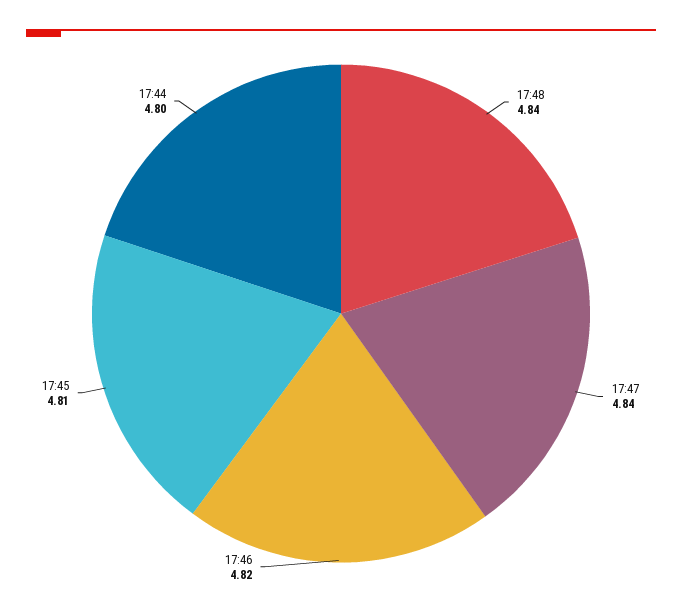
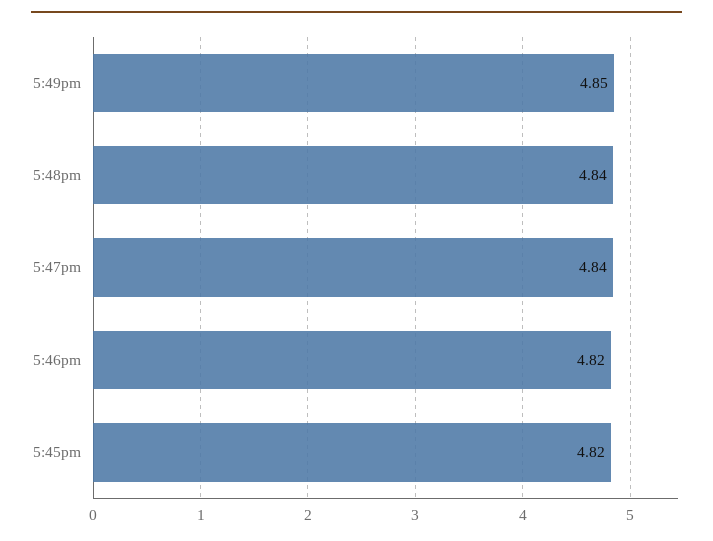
17:45: 4.81 -> 4.82
17:44: 4.8 -> none
5:49pm: none -> 4.85

